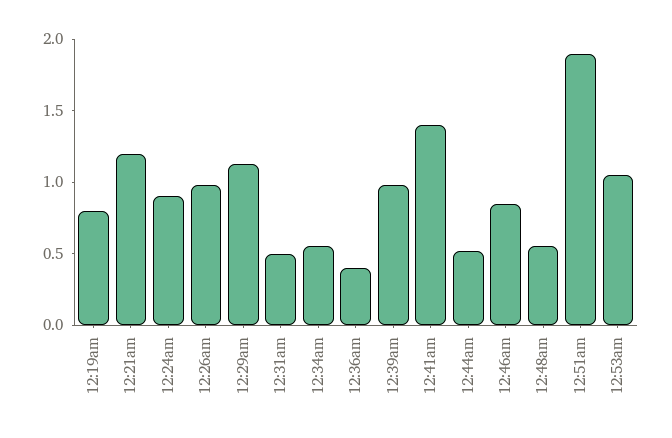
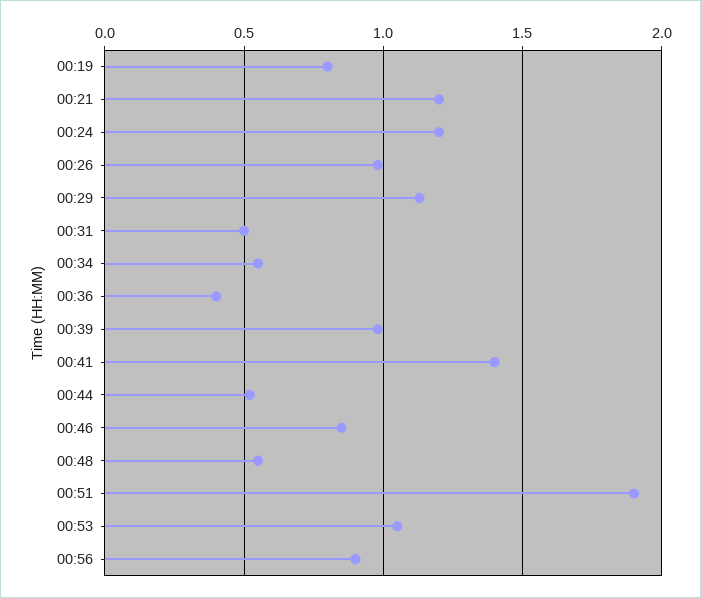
12:24am: 0.9 -> 1.2
00:56: none -> 0.9

